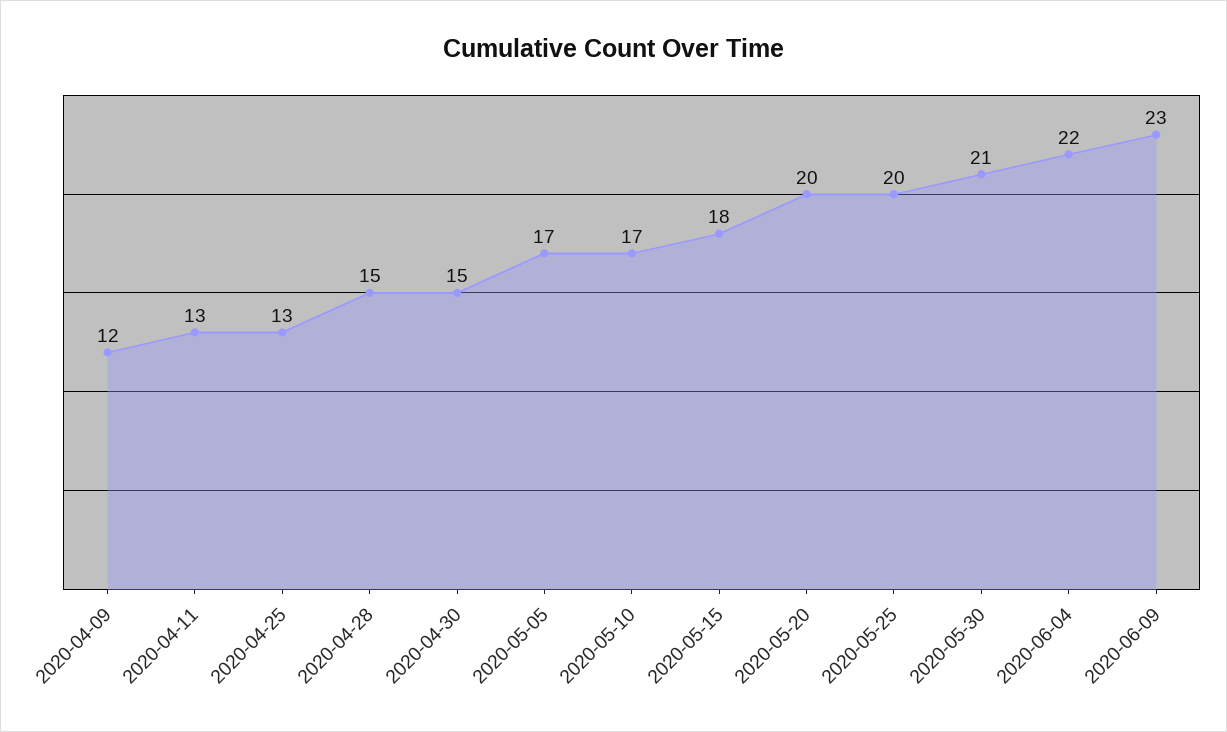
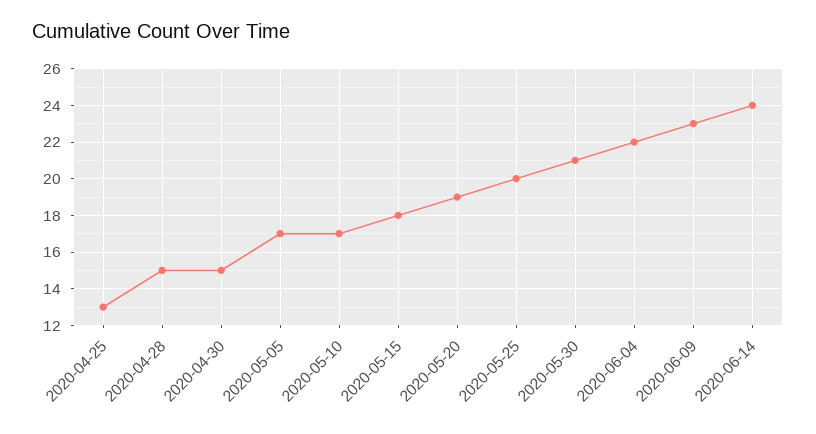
2020-04-09: 12 -> none
2020-04-11: 13 -> none
2020-05-20: 20 -> 19
2020-06-14: none -> 24

